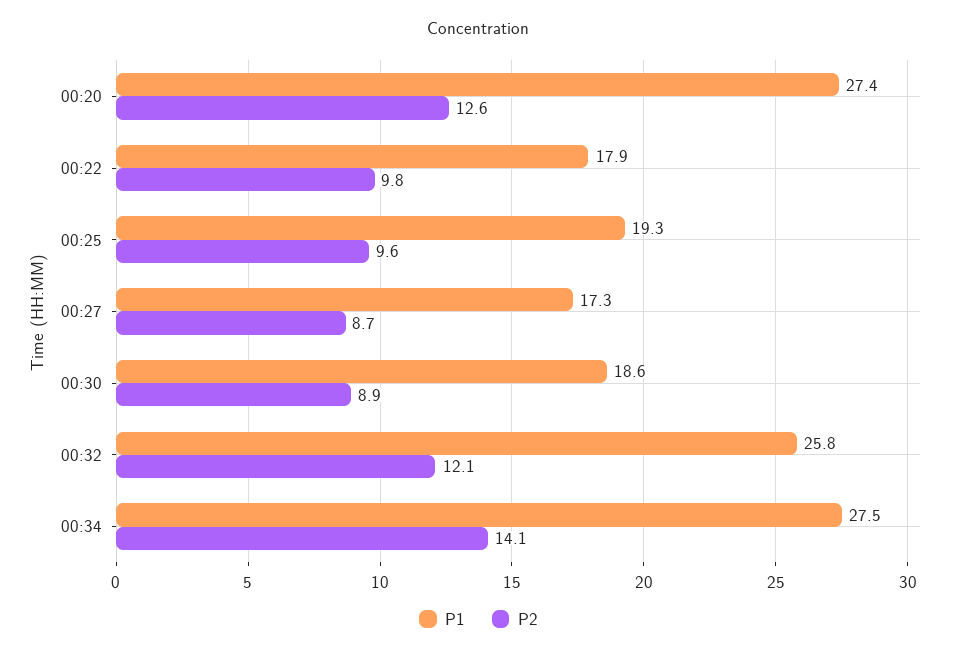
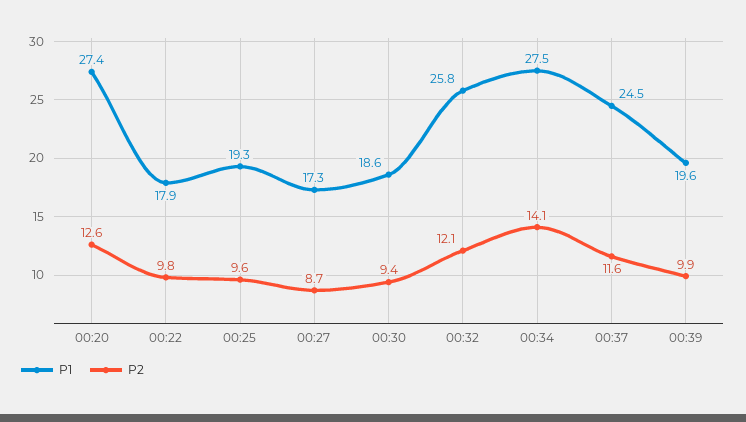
P2, 00:30: 8.9 -> 9.4
P1, 00:37: none -> 24.5
P2, 00:37: none -> 11.6
P1, 00:39: none -> 19.6
P2, 00:39: none -> 9.9

